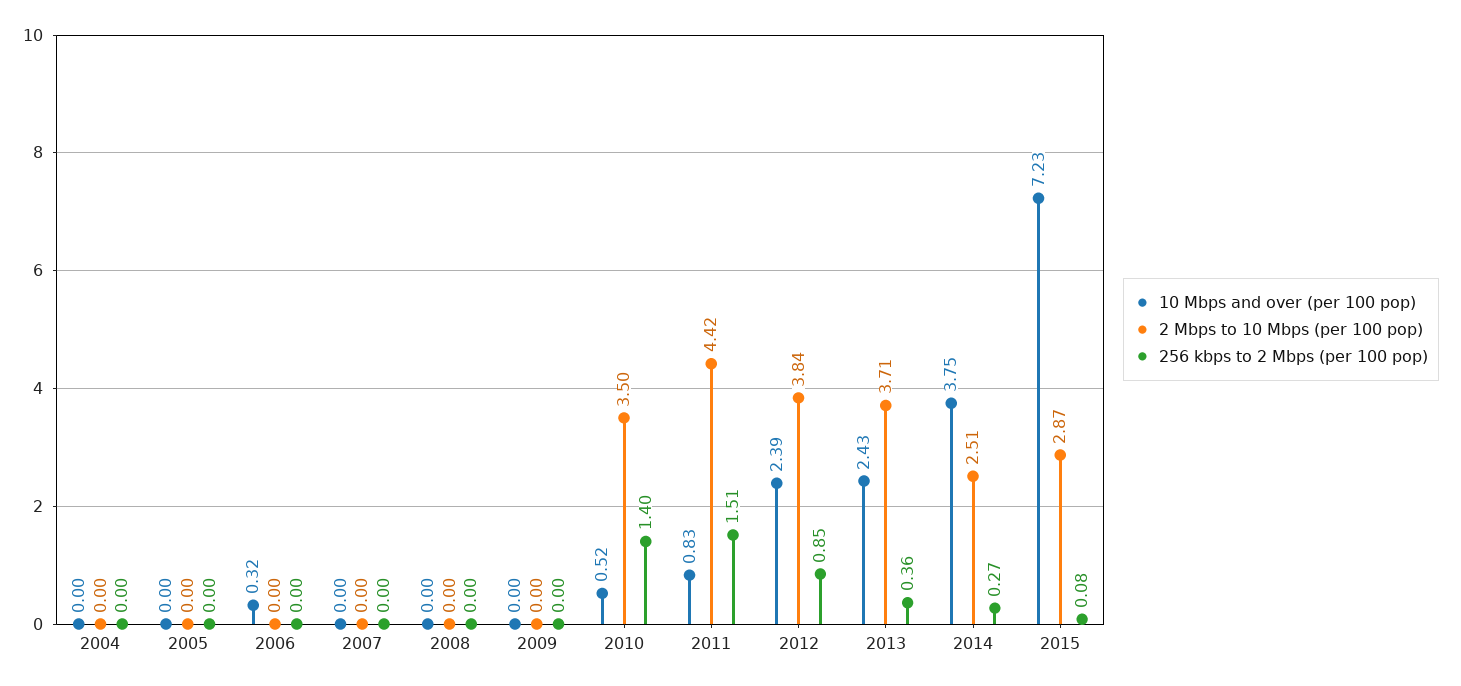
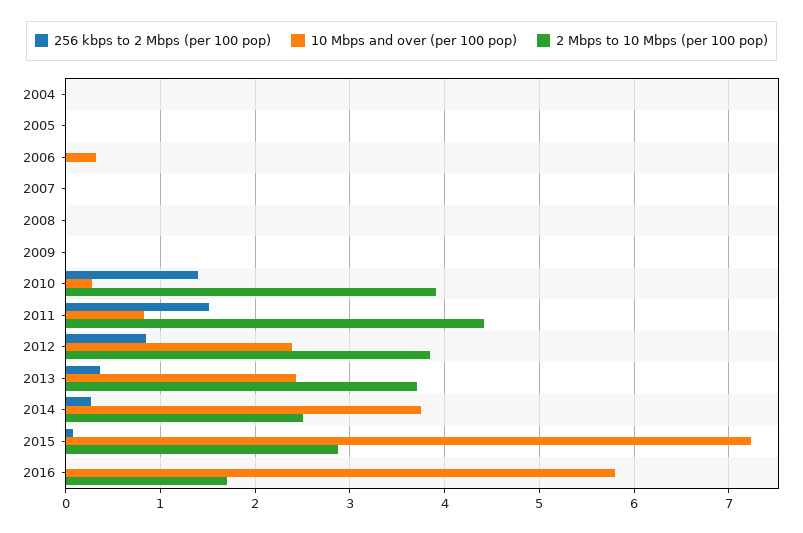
10 Mbps and over (per 100 pop), 2010: 0.52 -> 0.3
2 Mbps to 10 Mbps (per 100 pop), 2010: 3.5 -> 3.9
256 kbps to 2 Mbps (per 100 pop), 2016: none -> 0
10 Mbps and over (per 100 pop), 2016: none -> 5.8
2 Mbps to 10 Mbps (per 100 pop), 2016: none -> 1.7

